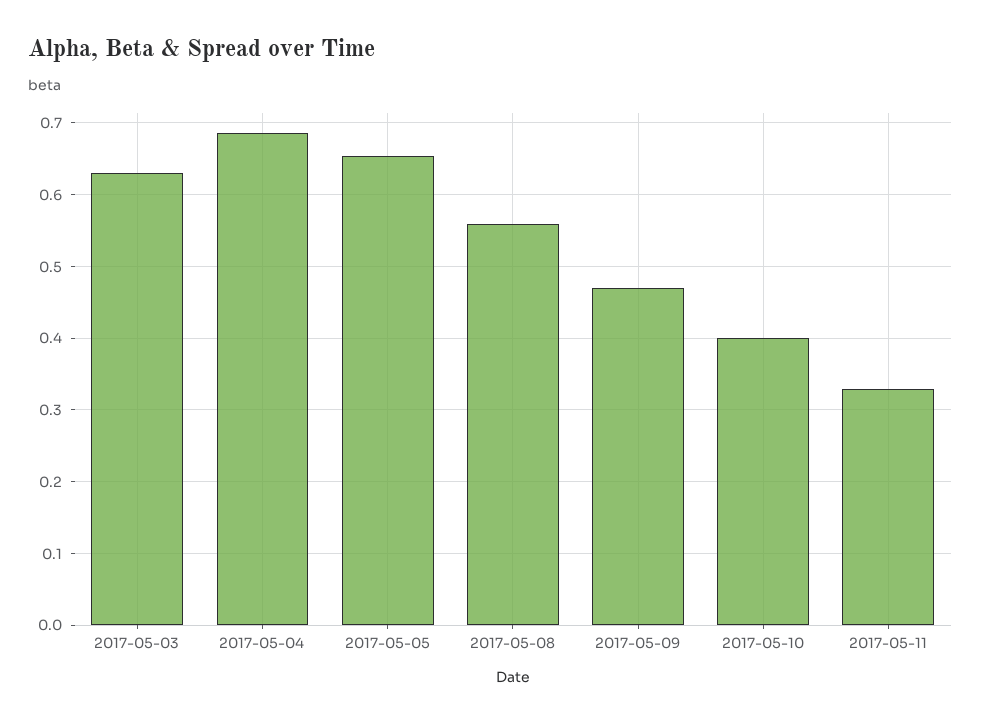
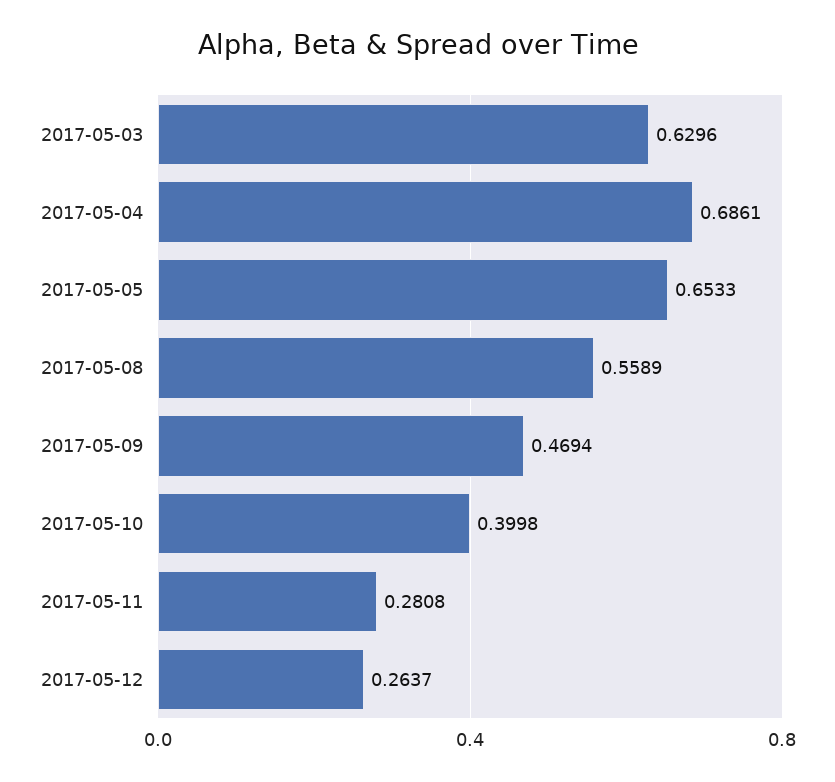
2017-05-11: 0.33 -> 0.2808
2017-05-12: none -> 0.2637

